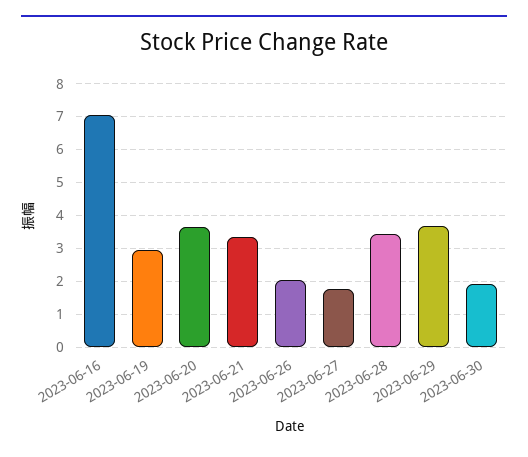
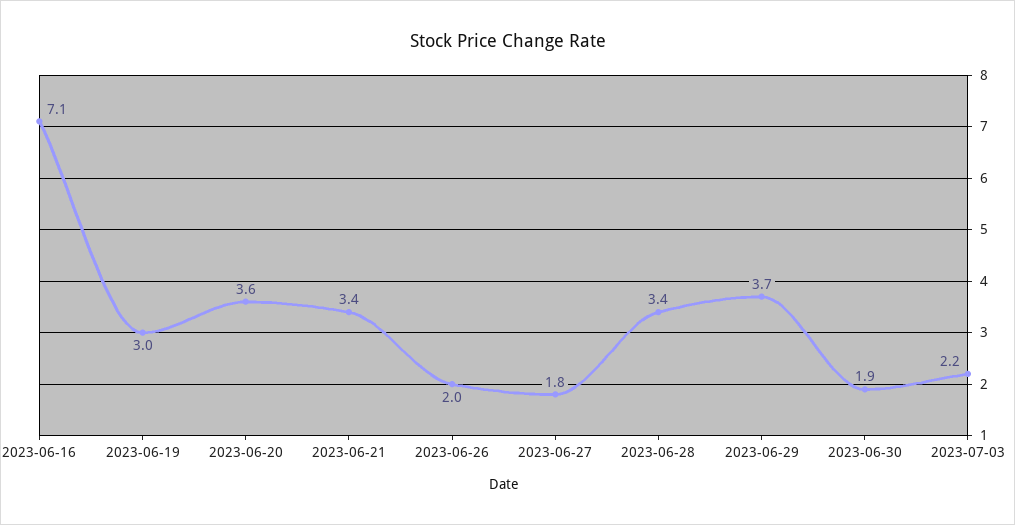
2023-07-03: none -> 2.2

